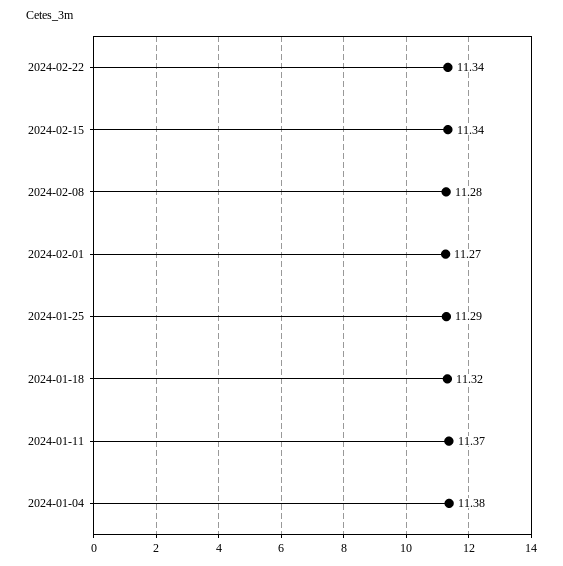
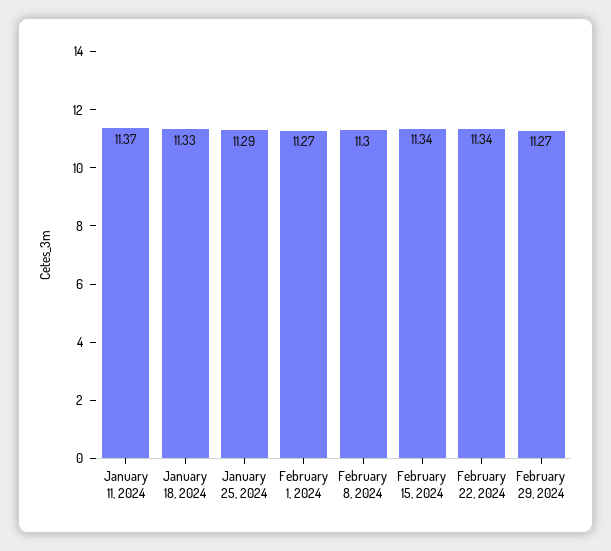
2024-02-08: 11.28 -> 11.3
2024-01-18: 11.32 -> 11.33
2024-01-04: 11.38 -> none
February 29, 2024: none -> 11.27

